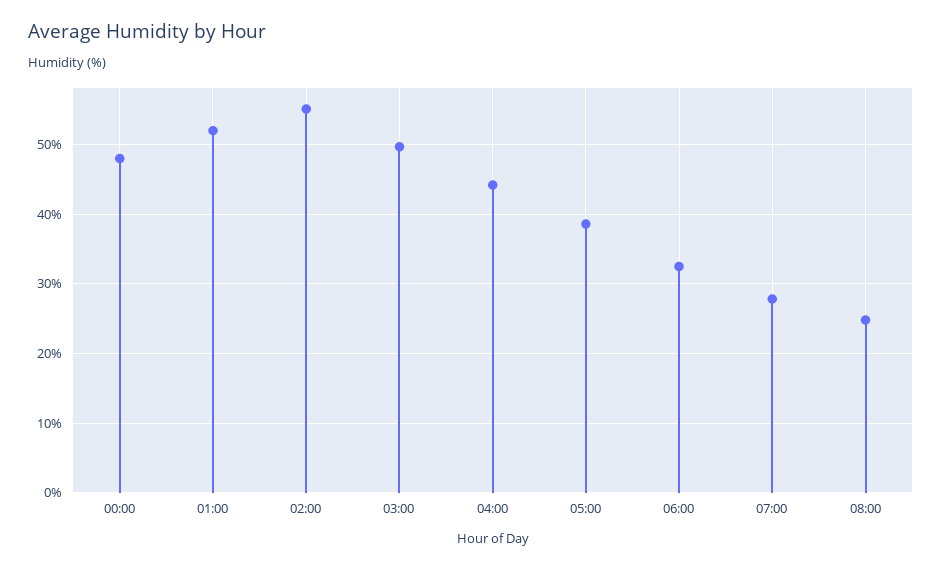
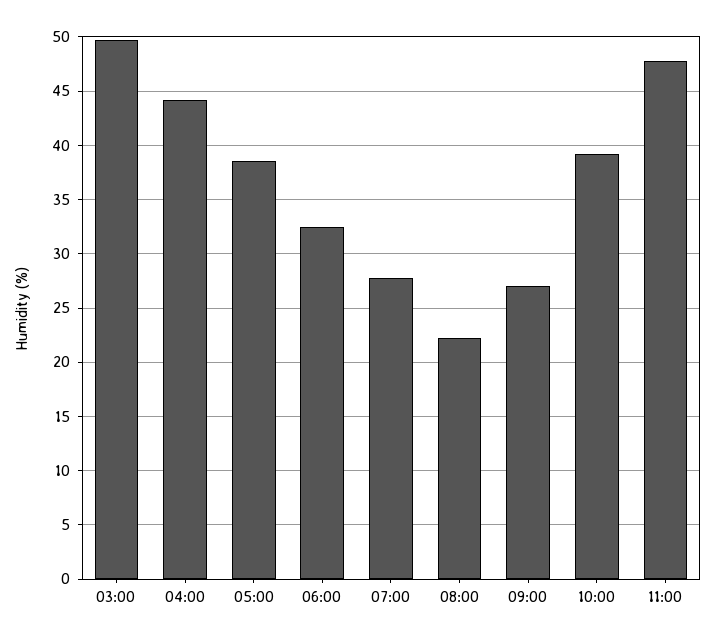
00:00: 48 -> none
01:00: 52 -> none
02:00: 55 -> none
08:00: 25 -> 22
09:00: none -> 27
10:00: none -> 39
11:00: none -> 48

